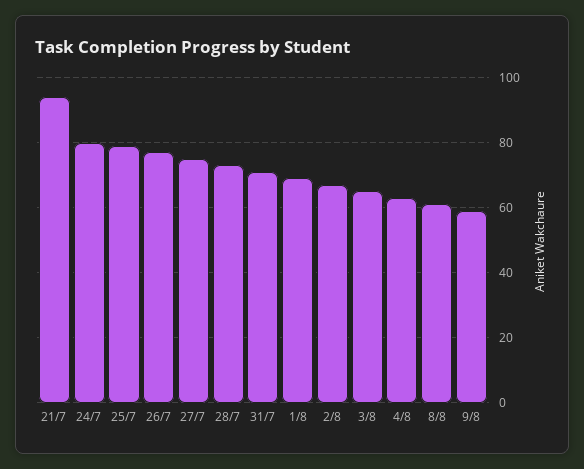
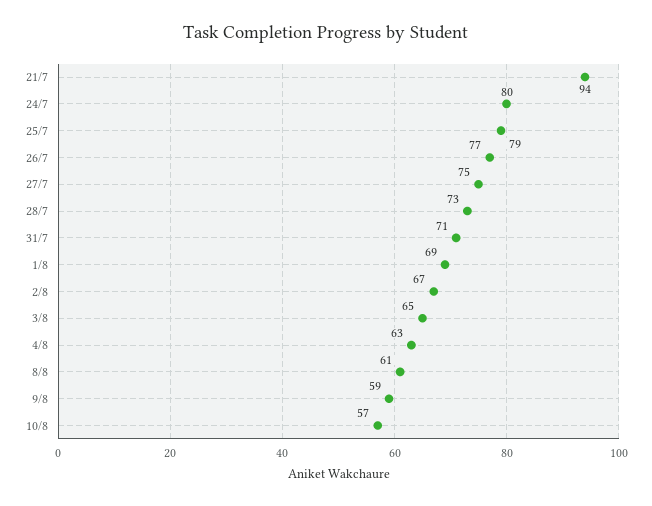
10/8: none -> 57

